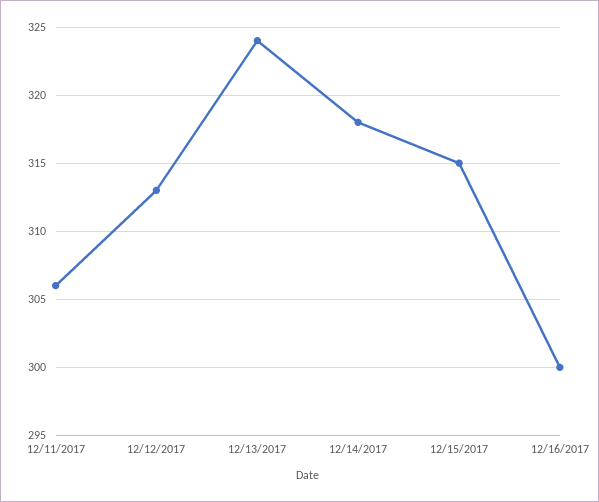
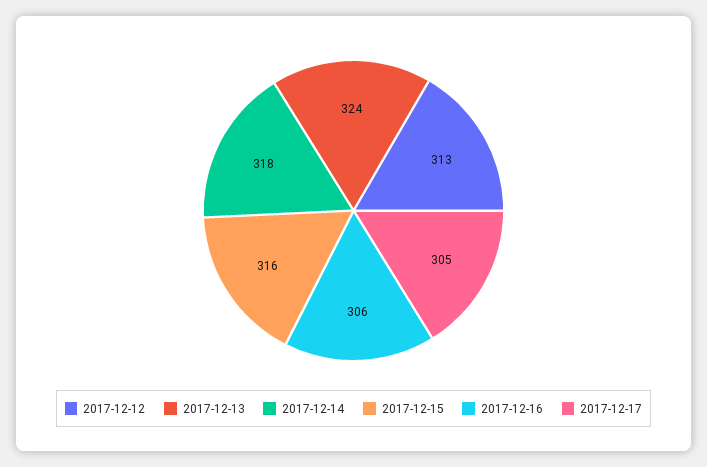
12/11/2017: 306 -> none
12/15/2017: 315 -> 316
12/16/2017: 300 -> 306
2017-12-17: none -> 305

